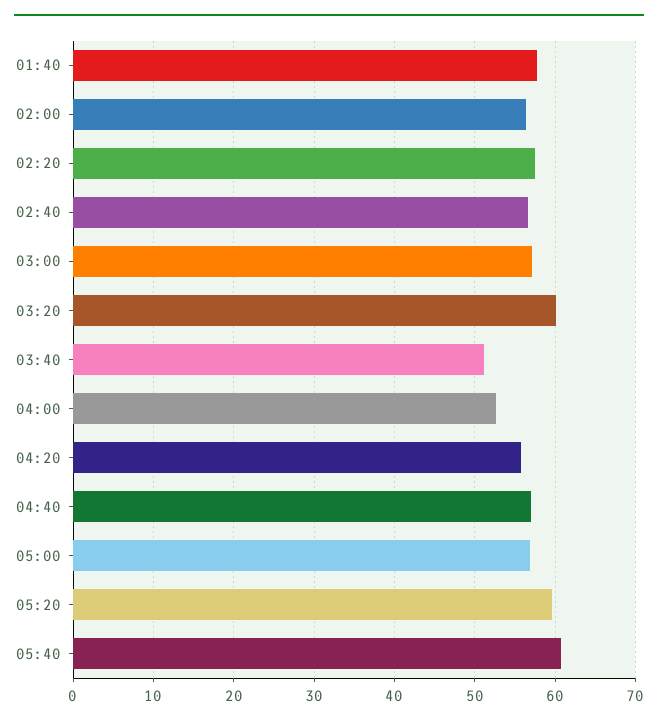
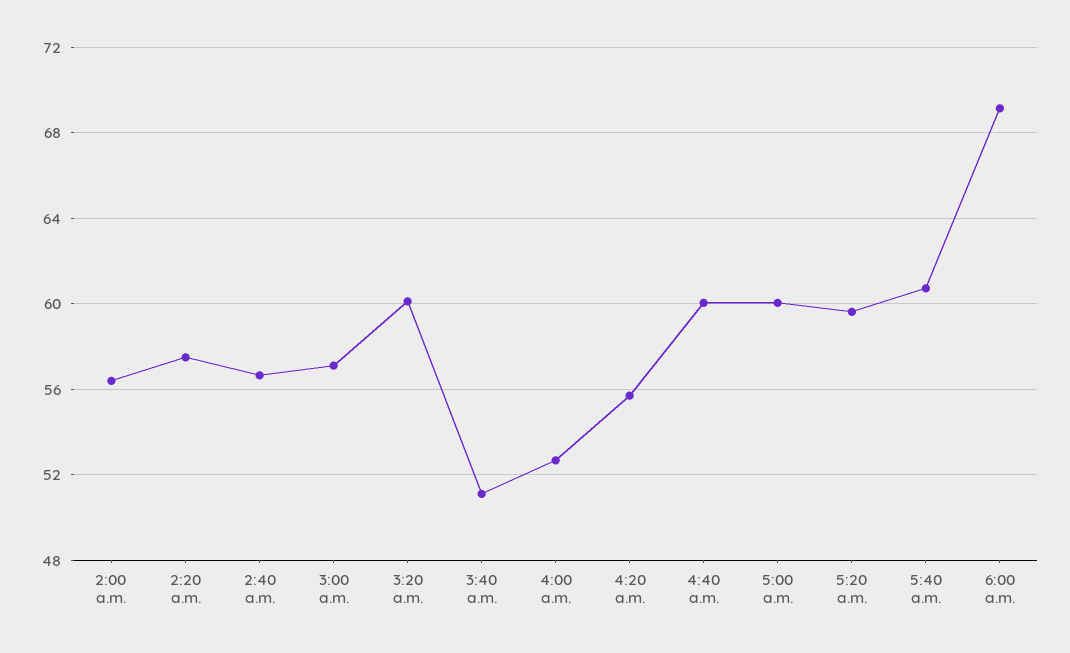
01:40: 58 -> none
04:40: 57 -> 60
05:00: 57 -> 60
6:00 a.m.: none -> 69

